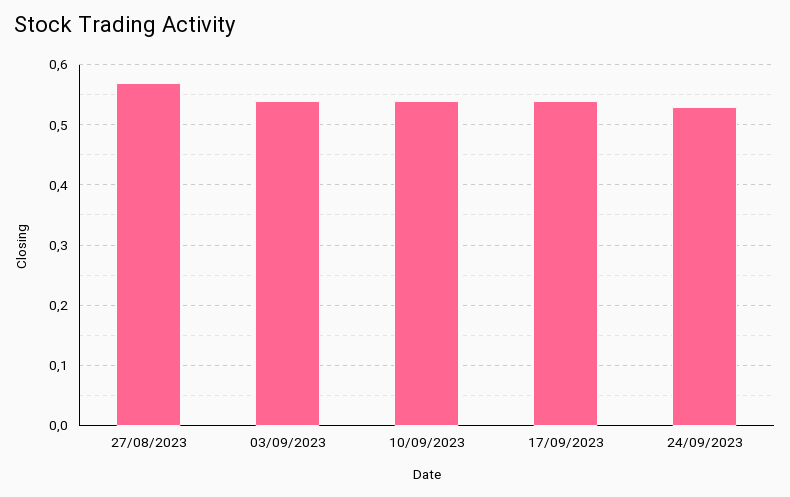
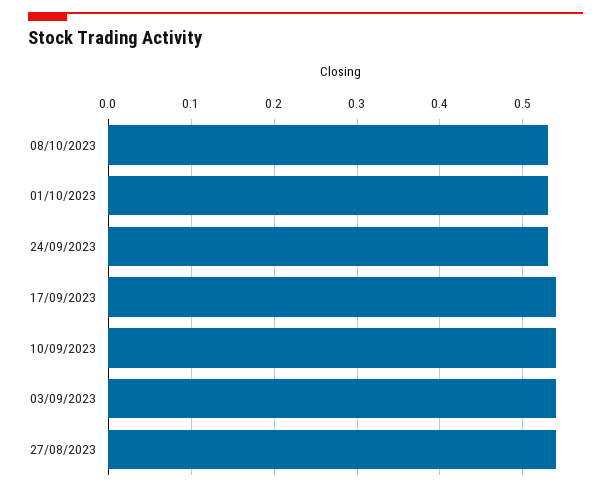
27/08/2023: 0.57 -> 0.54
08/10/2023: none -> 0.53
01/10/2023: none -> 0.53

